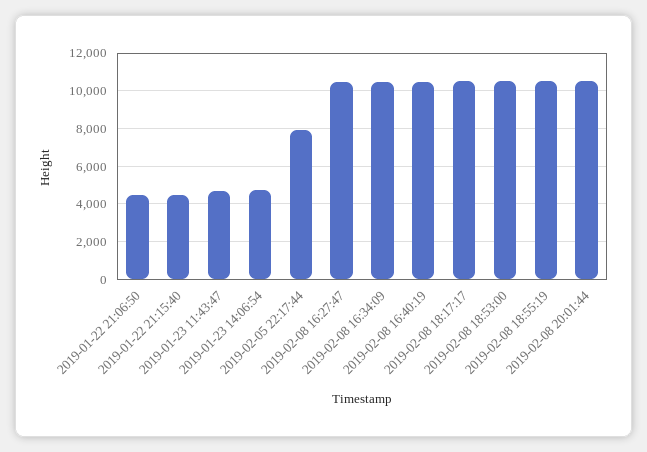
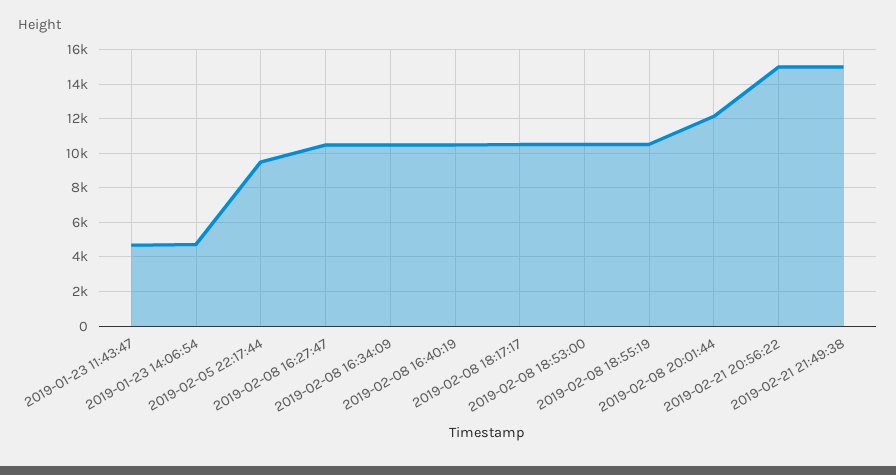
2019-01-22 21:06:50: 4500 -> none
2019-01-22 21:15:40: 4500 -> none
2019-02-05 22:17:44: 8000 -> 9500
2019-02-08 20:01:44: 10500 -> 12000
2019-02-21 20:56:22: none -> 15000
2019-02-21 21:49:38: none -> 15000

